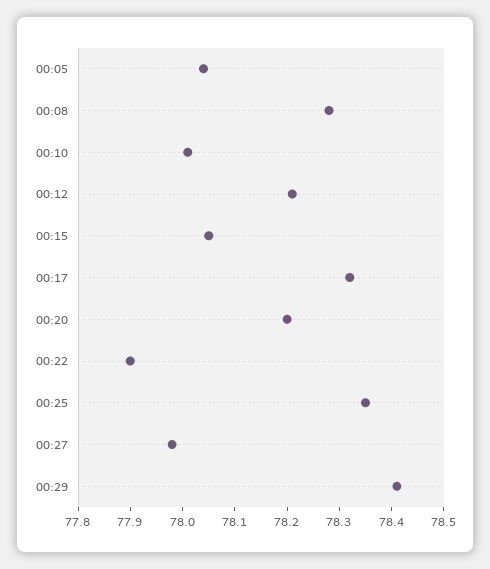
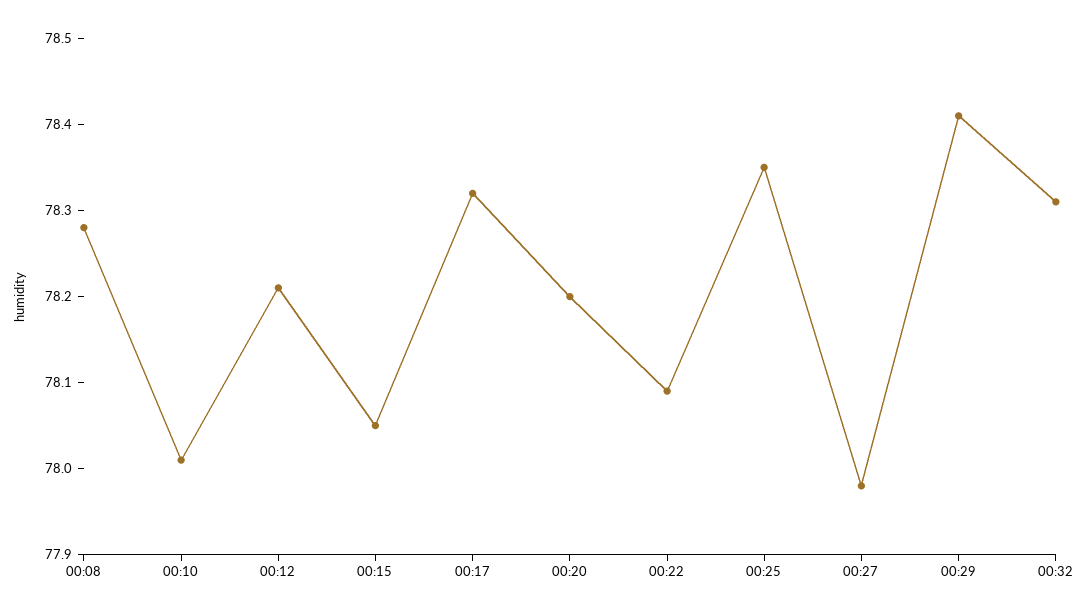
00:05: 78.05 -> none
00:22: 77.9 -> 78.09
00:32: none -> 78.31

